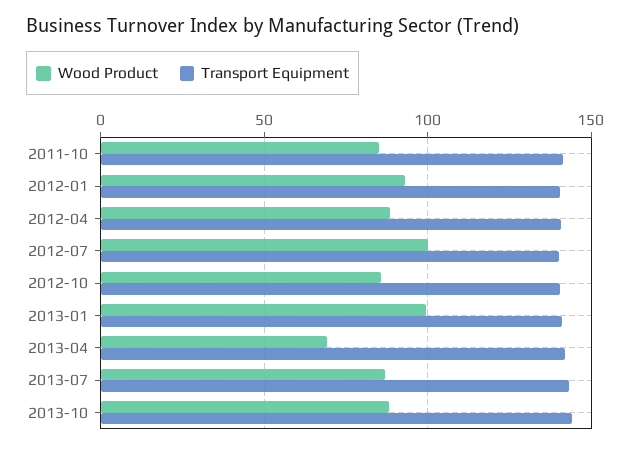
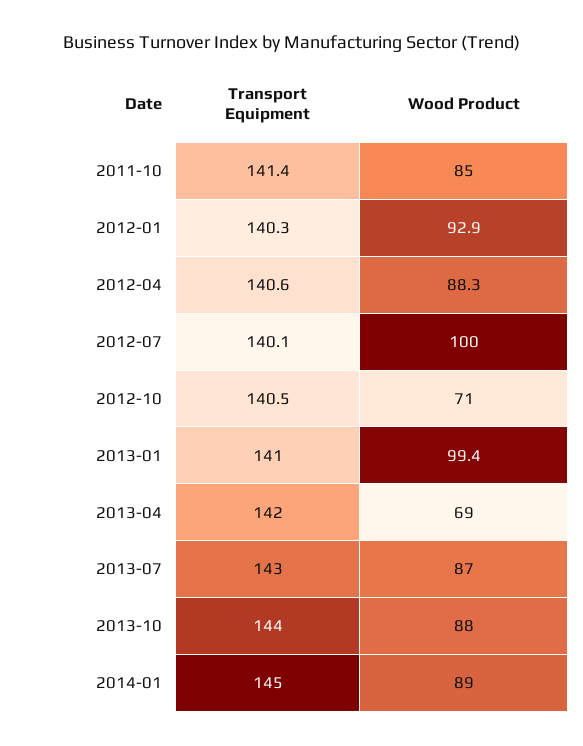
Wood Product, 2012-10: 85 -> 71
Transport Equipment, 2014-01: none -> 145
Wood Product, 2014-01: none -> 89

